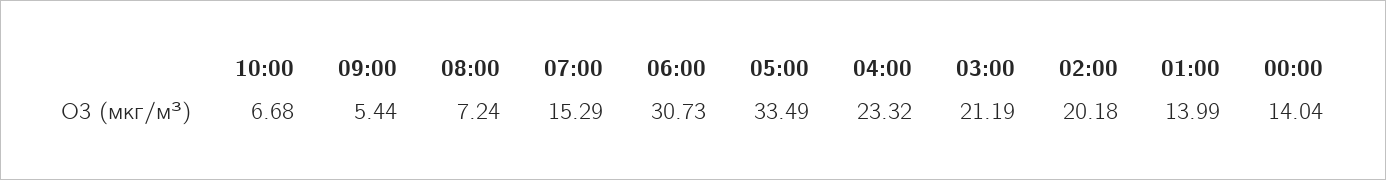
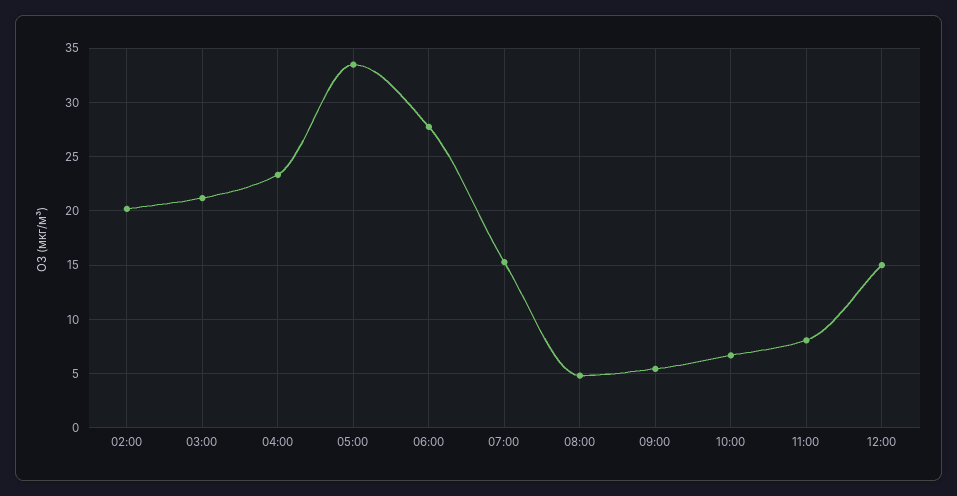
08:00: 7.24 -> 5
06:00: 30.73 -> 28
01:00: 13.99 -> none
00:00: 14.04 -> none
11:00: none -> 8
12:00: none -> 15

